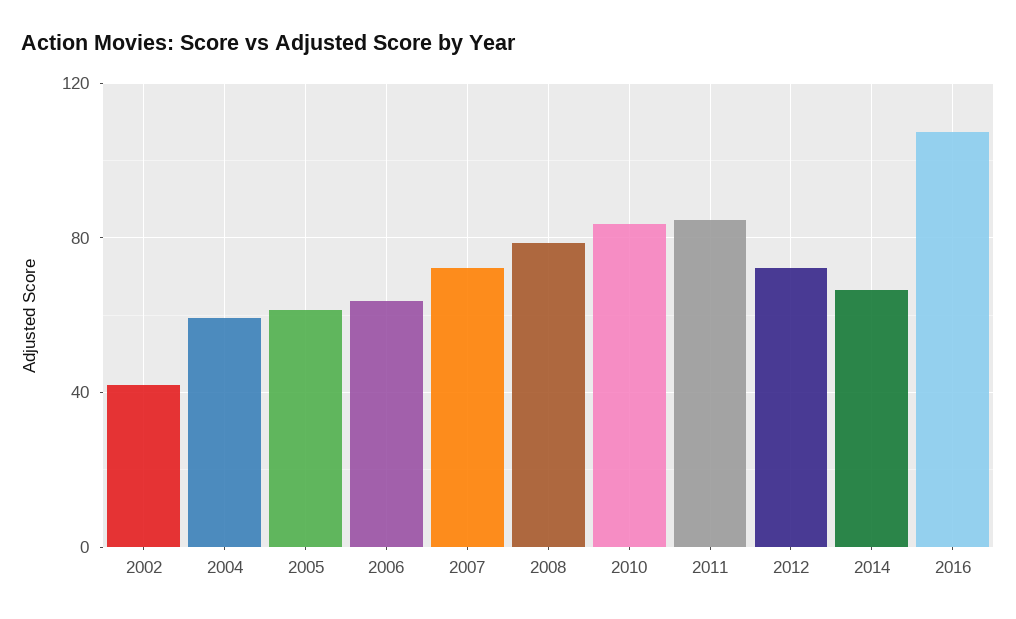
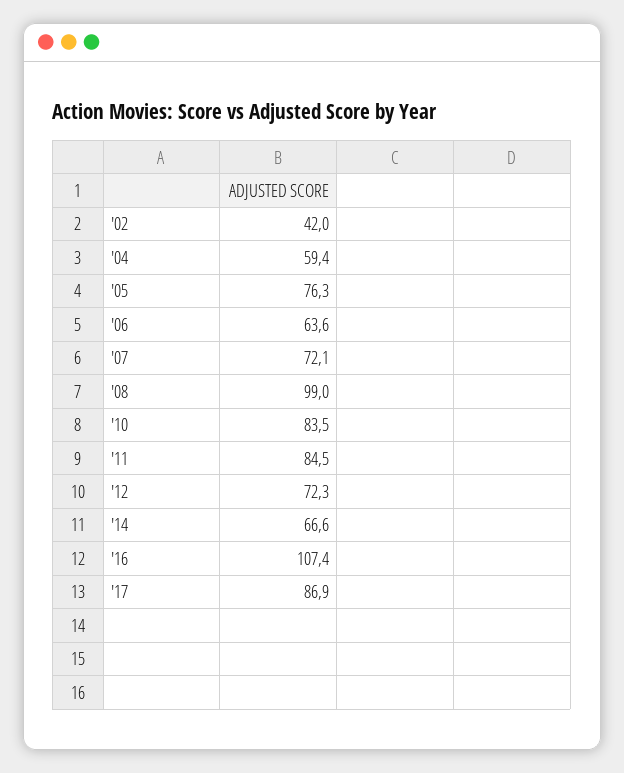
2005: 60 -> 76.3
2008: 80 -> 99
'17: none -> 86.9

